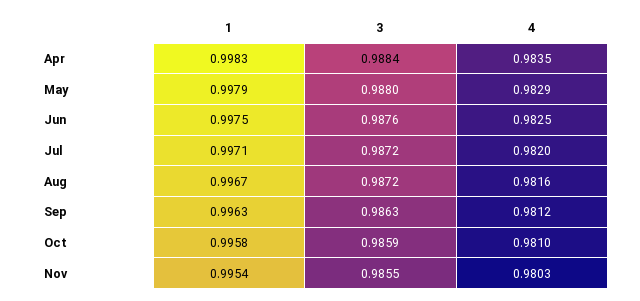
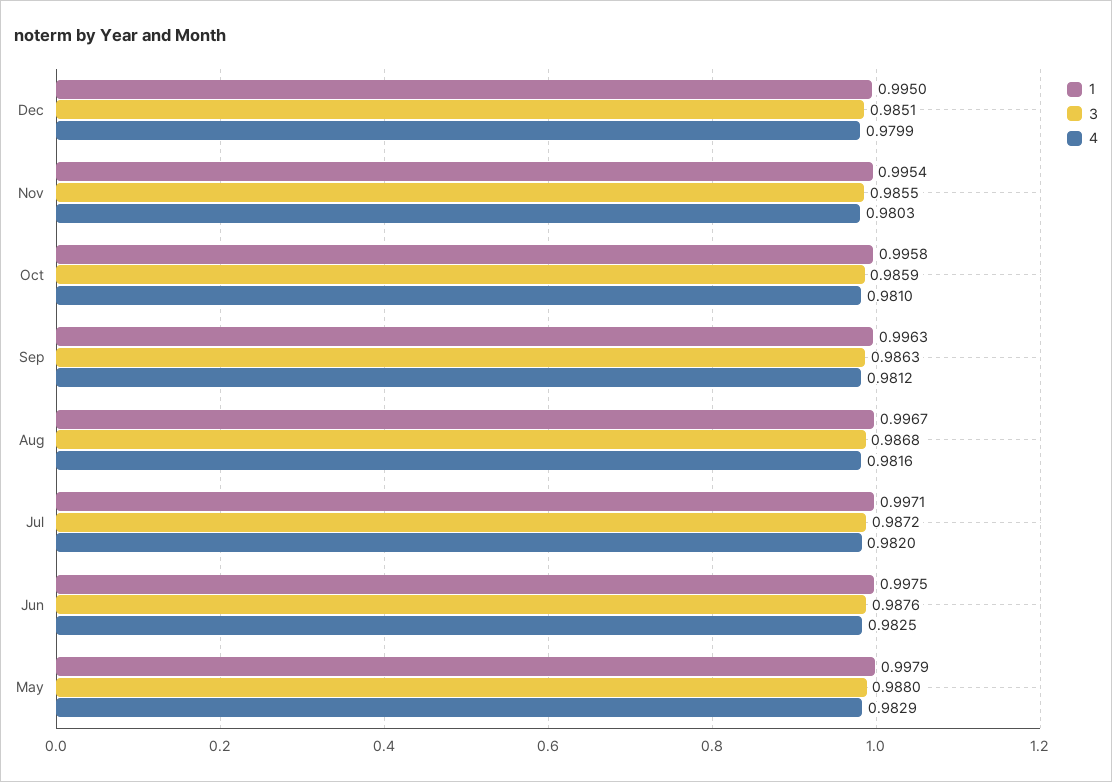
1, Apr: 0.9983 -> none
3, Apr: 0.9884 -> none
4, Apr: 0.9835 -> none
3, Aug: 0.9872 -> 0.9868
1, Dec: none -> 0.995
3, Dec: none -> 0.9851
4, Dec: none -> 0.9799

